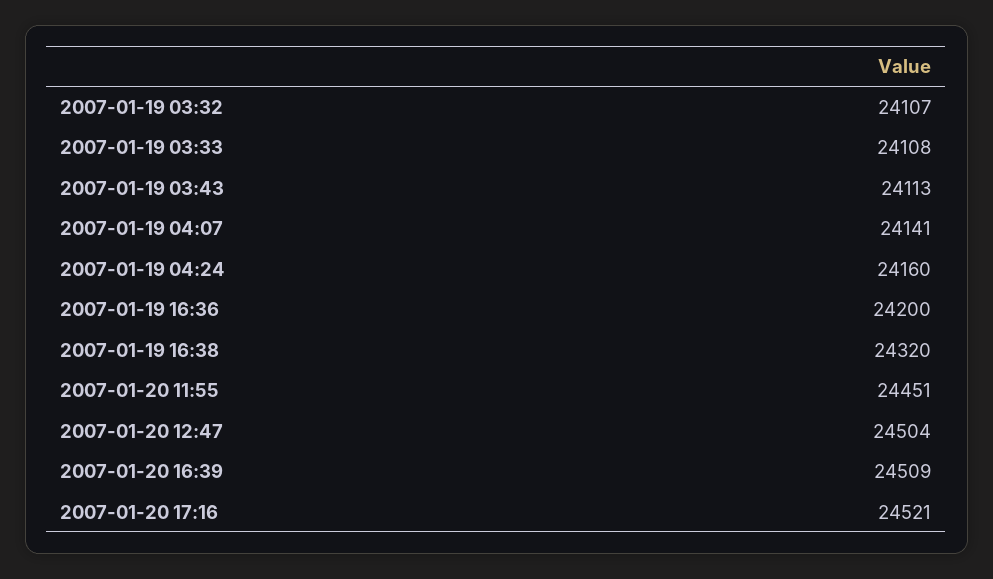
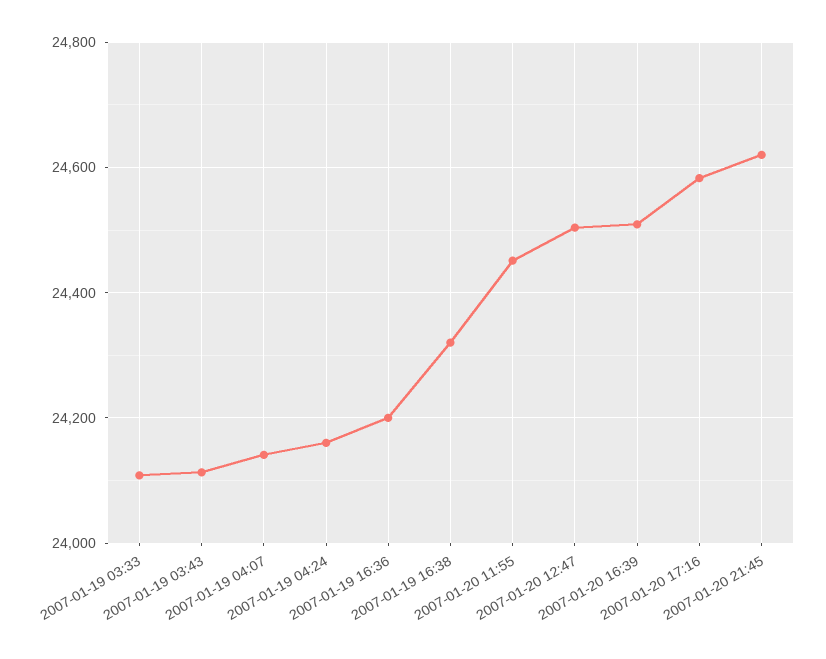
2007-01-19 03:32: 24107 -> none
2007-01-20 17:16: 24521 -> 24580
2007-01-20 21:45: none -> 24620

